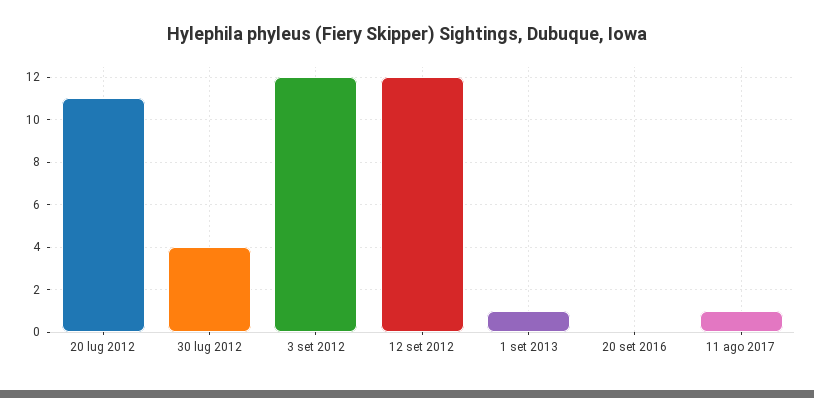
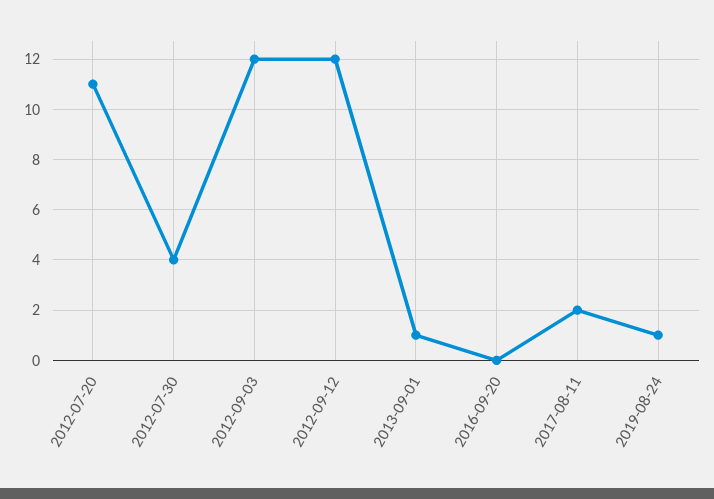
11 ago 2017: 1 -> 2
2019-08-24: none -> 1

